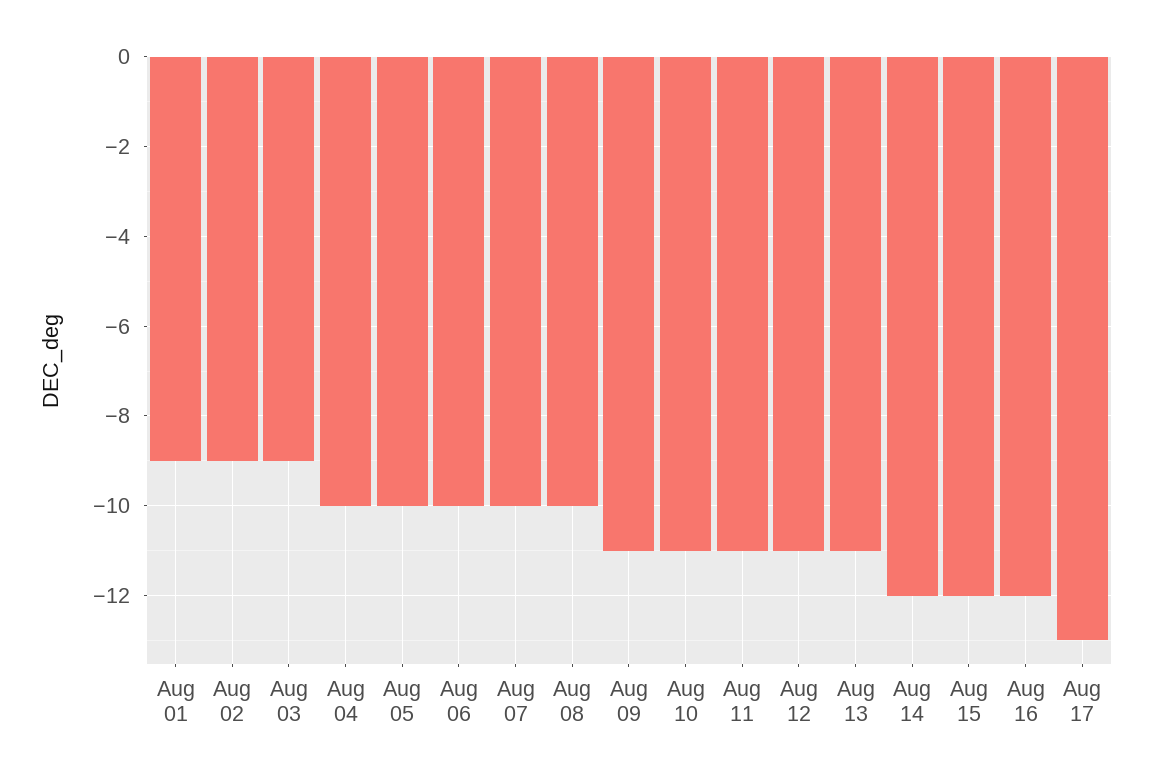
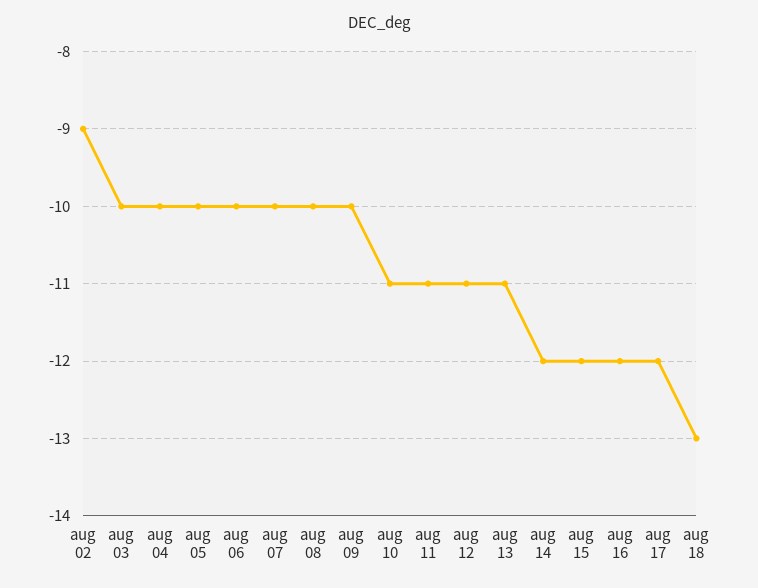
Aug 01: -9 -> none
Aug 03: -9 -> -10
Aug 09: -11 -> -10
Aug 17: -13 -> -12
aug 18: none -> -13

